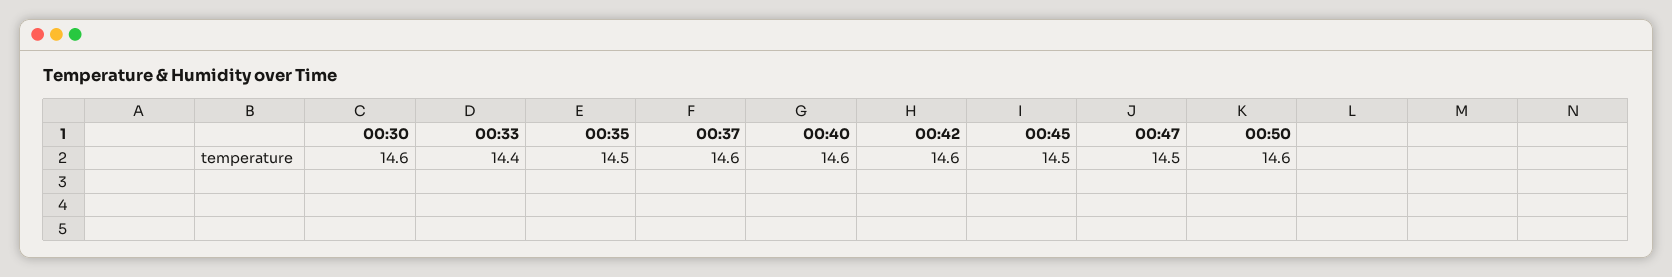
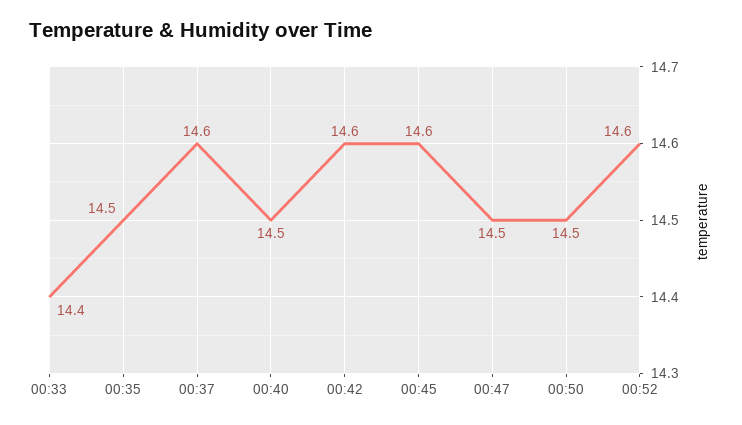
00:30: 14.6 -> none
00:40: 14.6 -> 14.5
00:45: 14.5 -> 14.6
00:50: 14.6 -> 14.5
00:52: none -> 14.6

